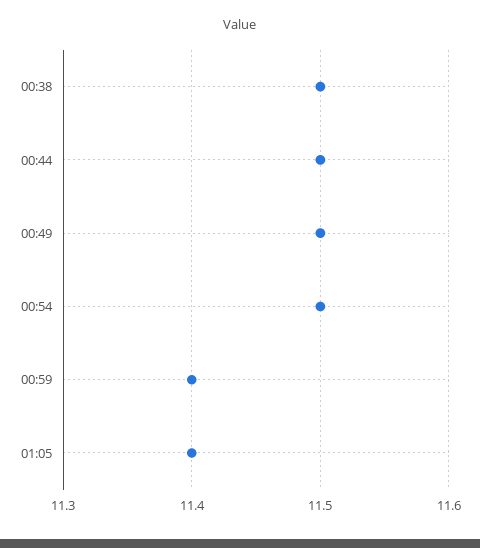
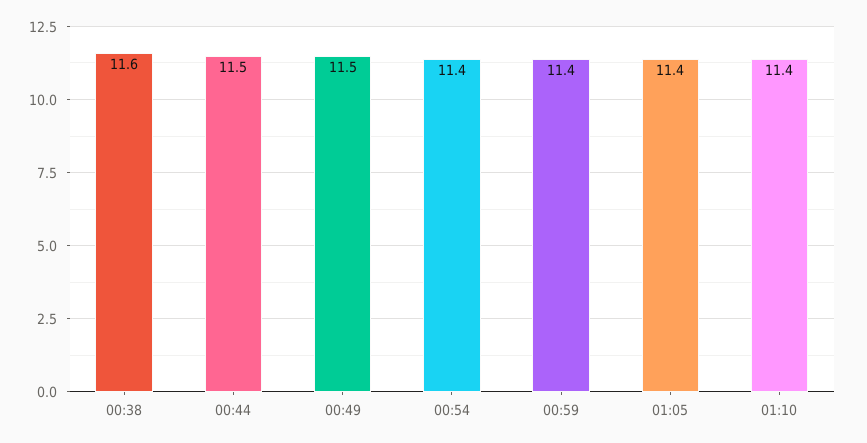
00:38: 11.5 -> 11.6
00:54: 11.5 -> 11.4
01:10: none -> 11.4

